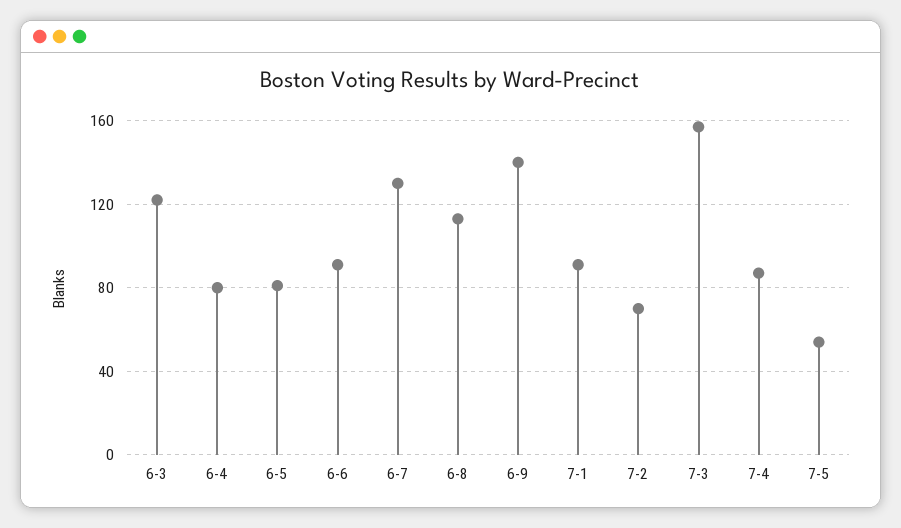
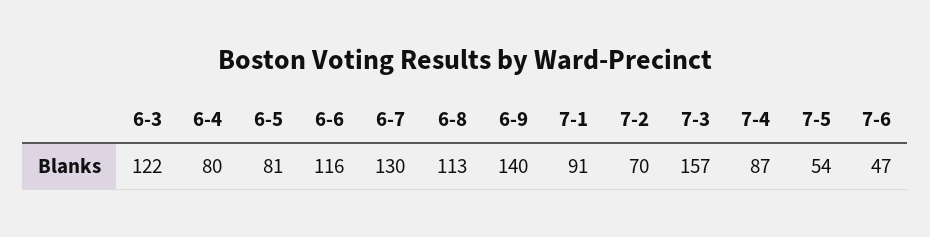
6-6: 90 -> 116
7-6: none -> 47

